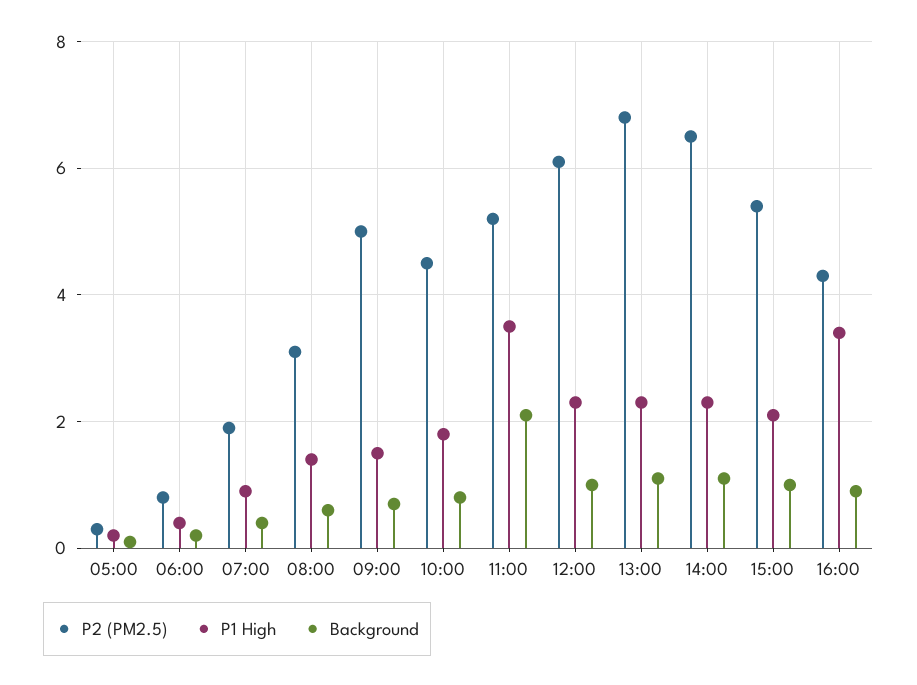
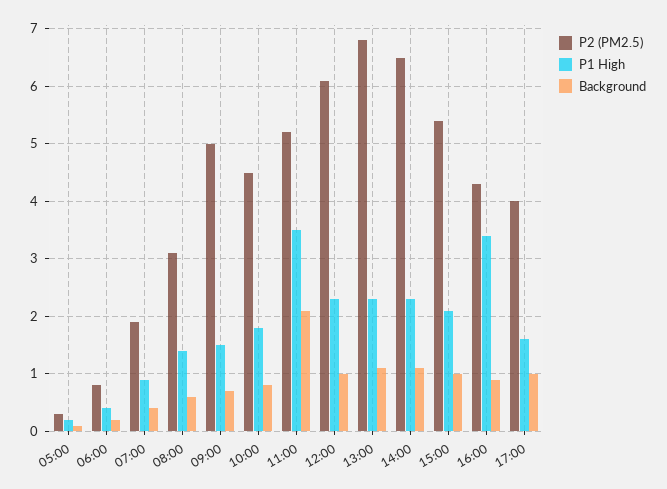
P2 (PM2.5), 17:00: none -> 4
P1 High, 17:00: none -> 1.5
Background, 17:00: none -> 1

